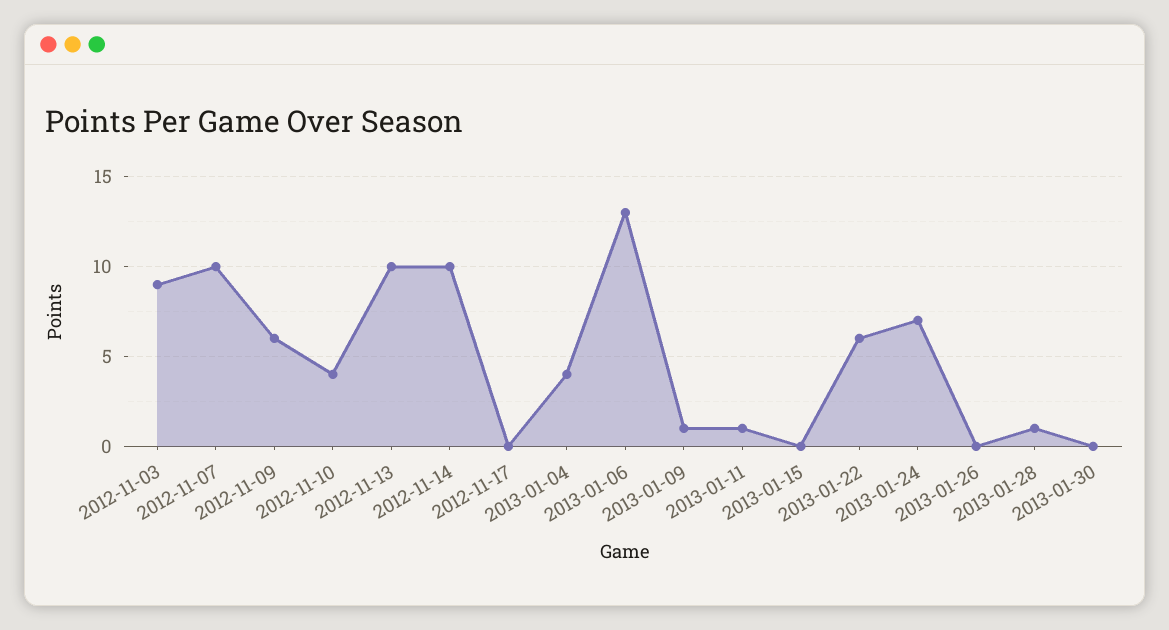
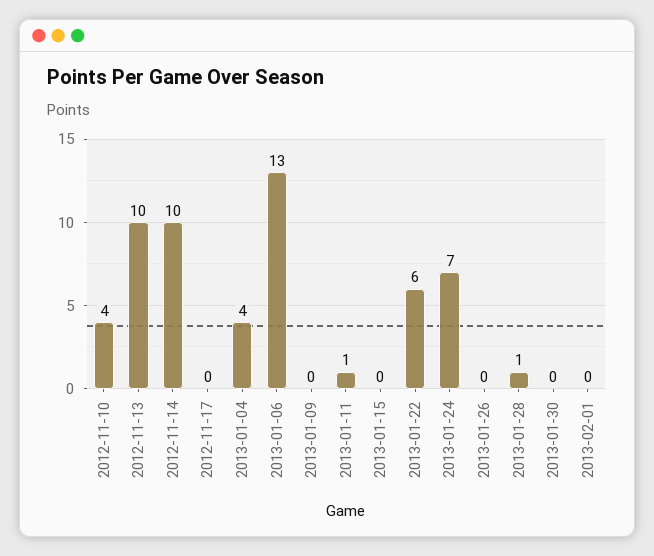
2012-11-03: 9 -> none
2012-11-07: 10 -> none
2012-11-09: 6 -> none
2013-01-09: 1 -> 0
2013-02-01: none -> 0

